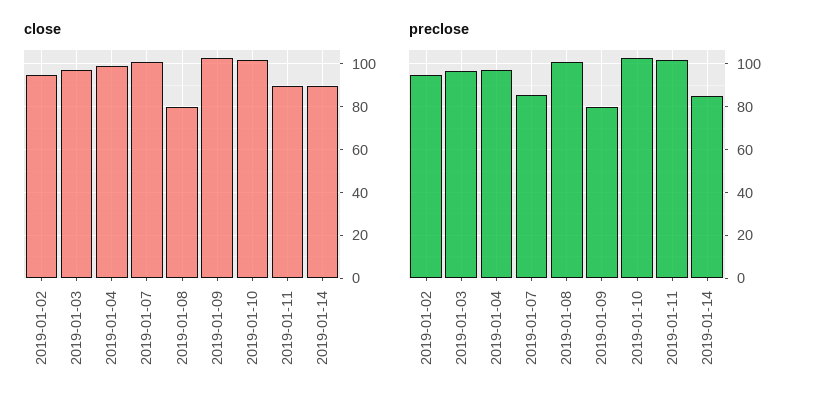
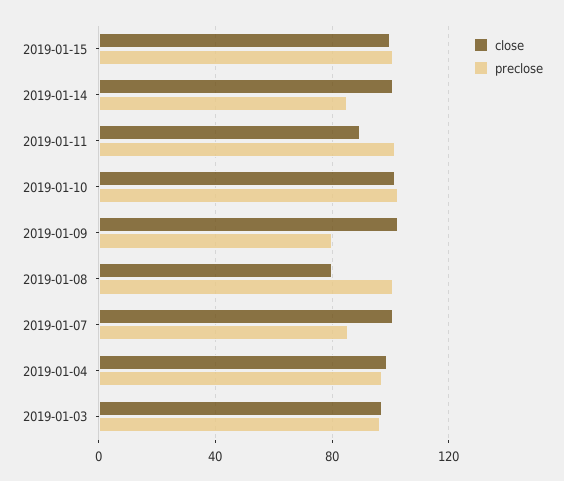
close, 2019-01-02: 95 -> none
close, 2019-01-14: 90 -> 100
preclose, 2019-01-02: 95 -> none
close, 2019-01-15: none -> 100
preclose, 2019-01-15: none -> 100

